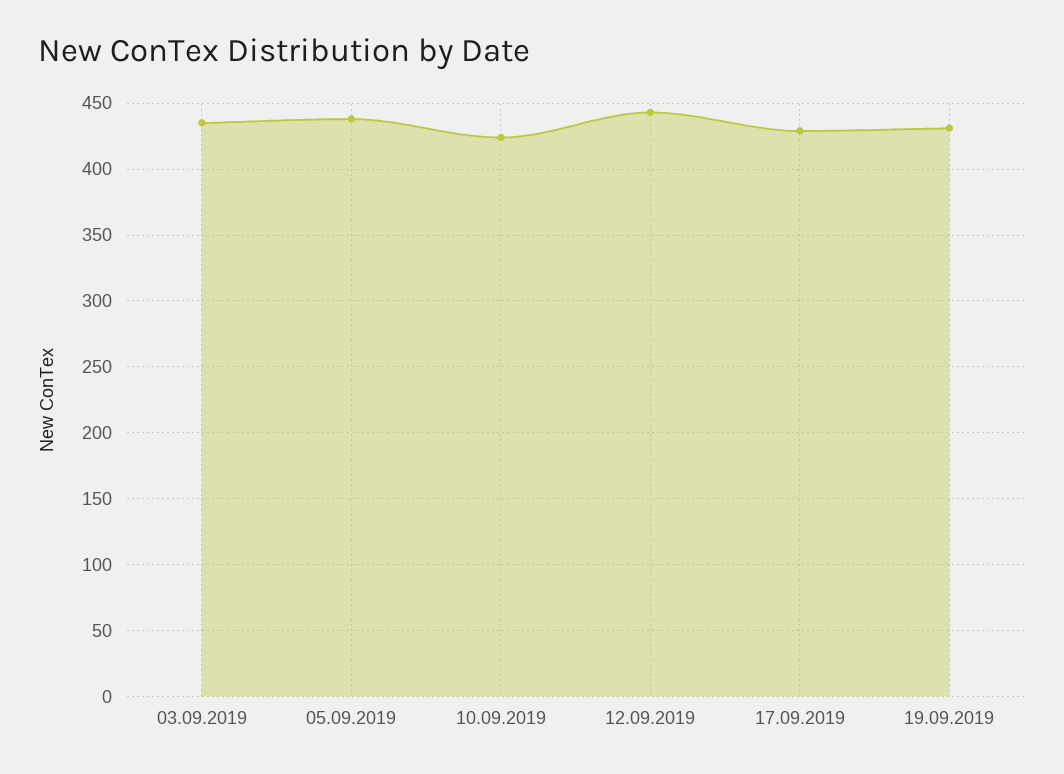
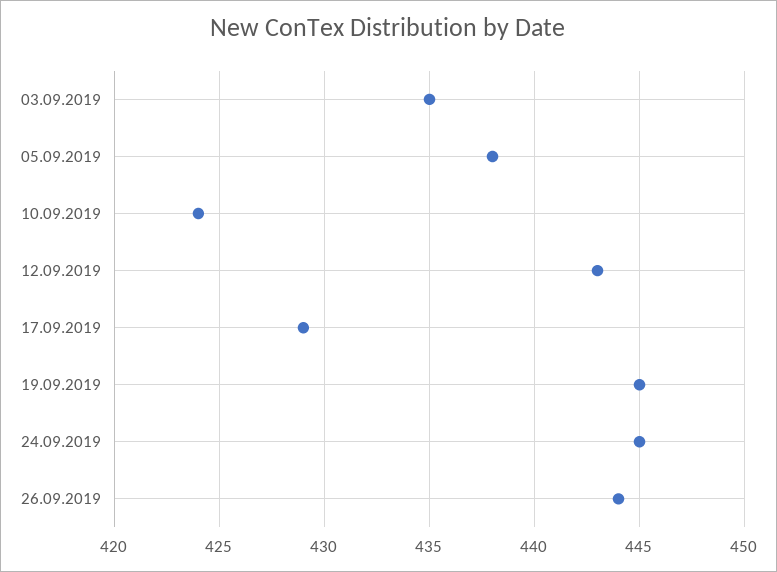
19.09.2019: 430 -> 445
24.09.2019: none -> 445
26.09.2019: none -> 444

